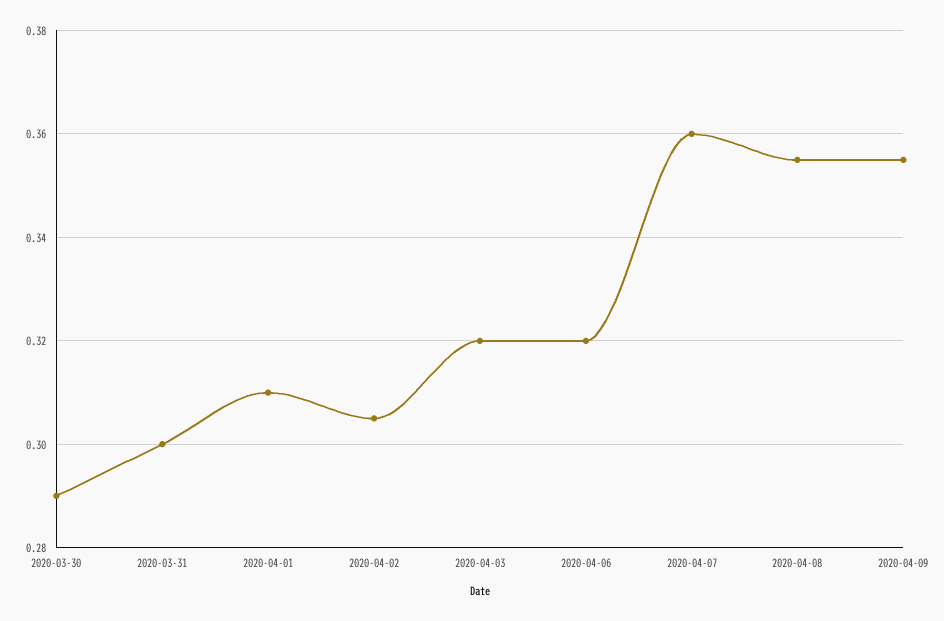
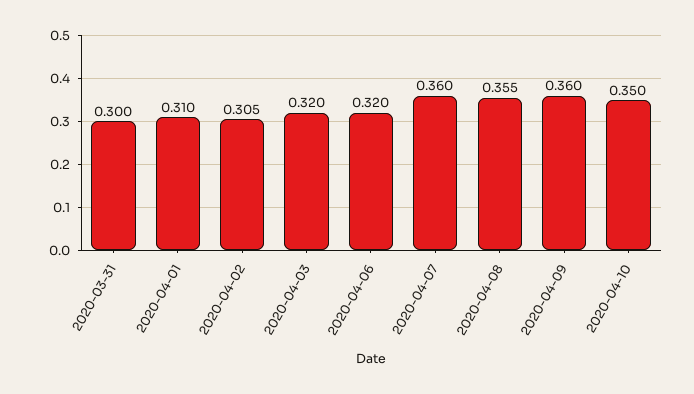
2020-03-30: 0.29 -> none
2020-04-09: 0.355 -> 0.36
2020-04-10: none -> 0.35

